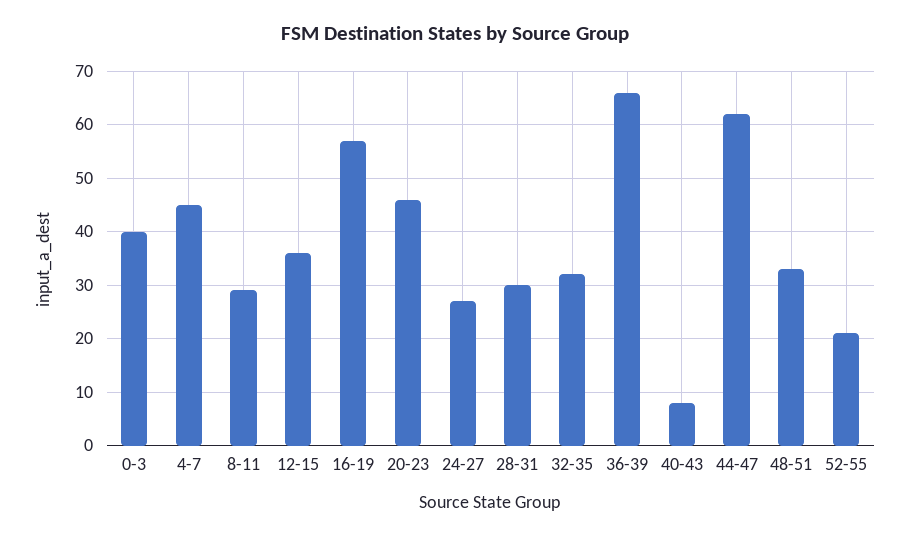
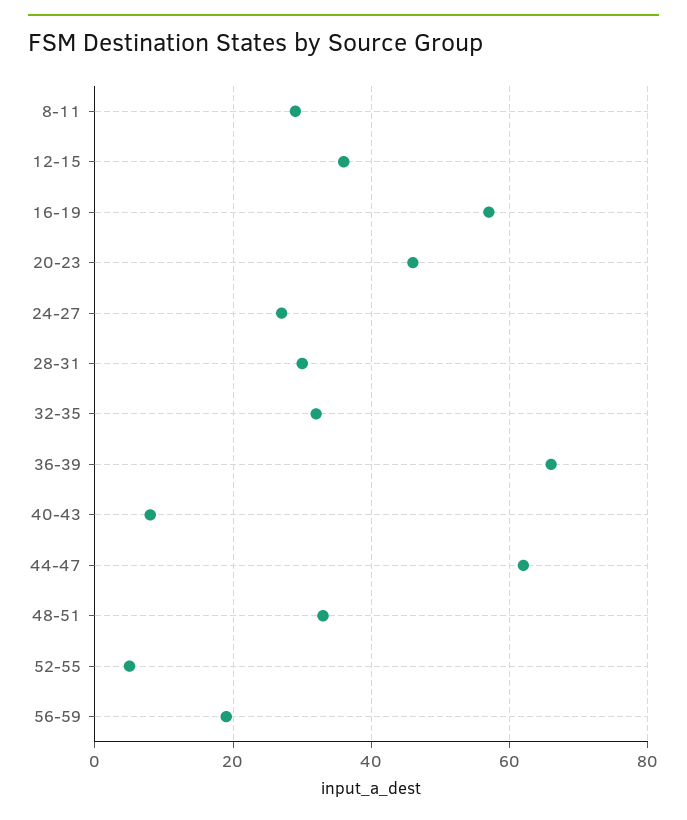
0-3: 40 -> none
4-7: 45 -> none
52-55: 20 -> 5
56-59: none -> 20

